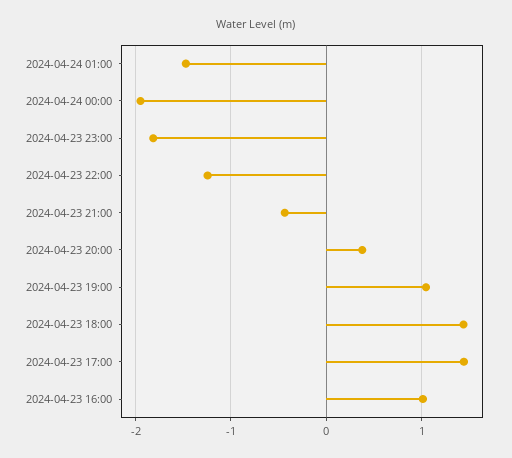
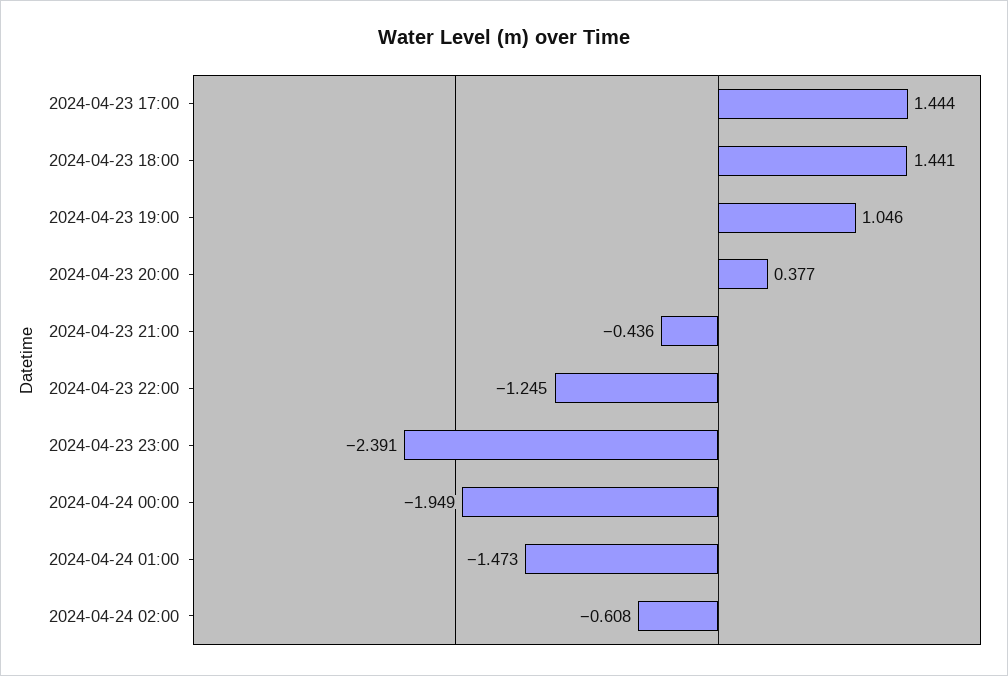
2024-04-23 23:00: -1.8 -> -2.391
2024-04-23 16:00: 1 -> none
2024-04-24 02:00: none -> -0.608

